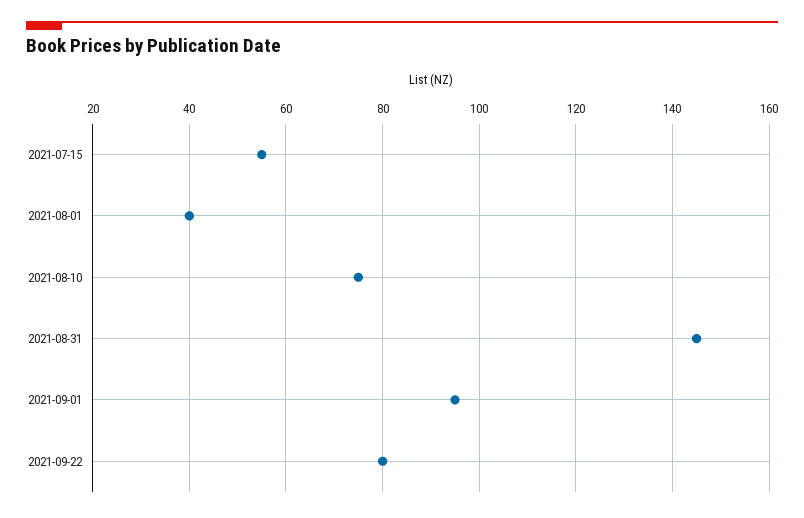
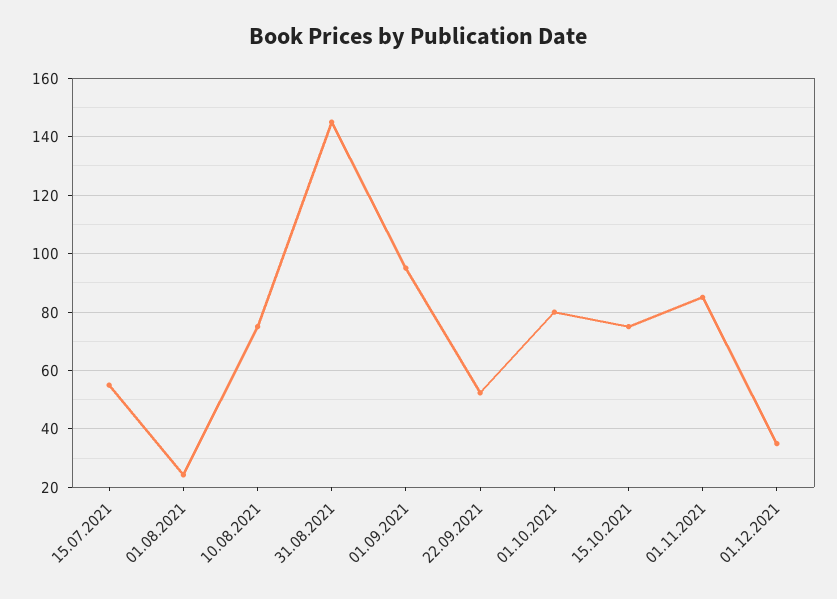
2021-08-01: 40 -> 25
2021-09-22: 80 -> 52.5
01.10.2021: none -> 80
15.10.2021: none -> 75
01.11.2021: none -> 85
01.12.2021: none -> 35

